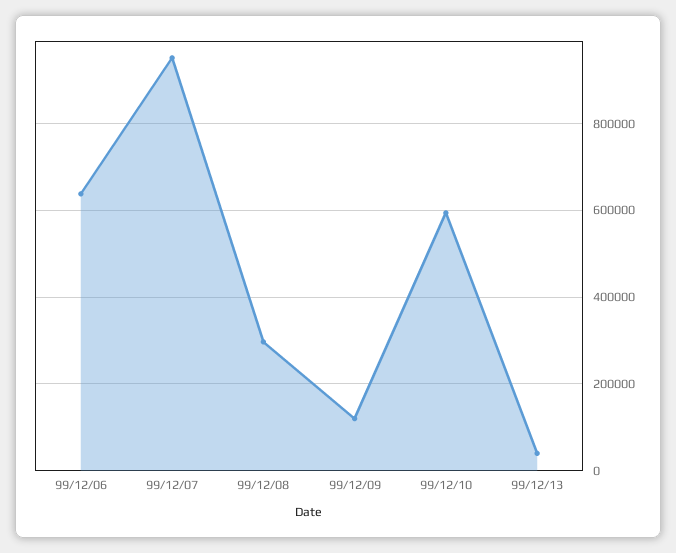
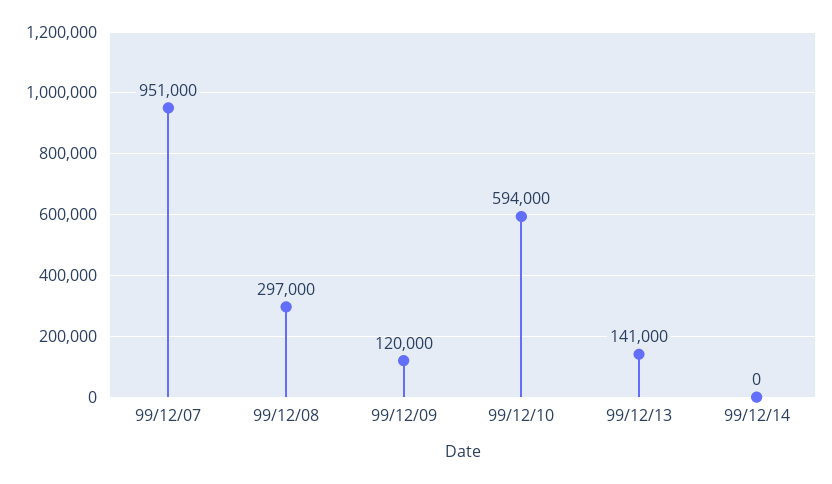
99/12/06: 640000 -> none
99/12/13: 40000 -> 141000
99/12/14: none -> 0

